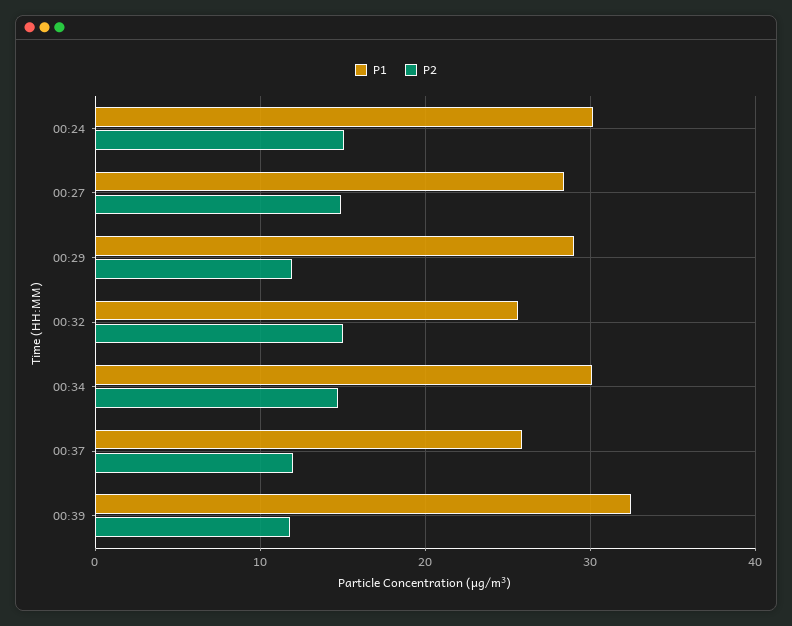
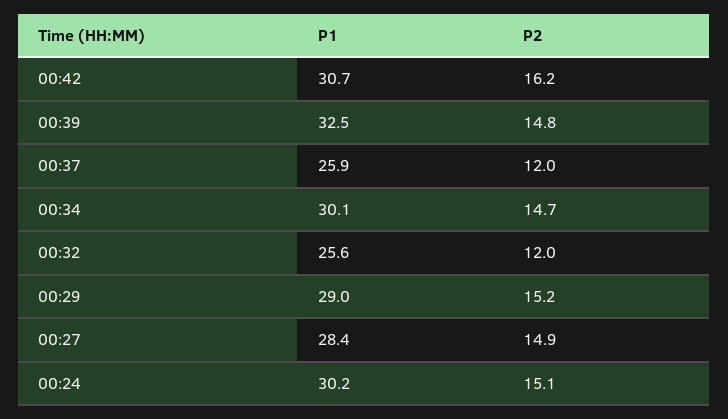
P2, 00:29: 12 -> 15.2
P2, 00:32: 15 -> 12
P2, 00:39: 12 -> 14.8
P1, 00:42: none -> 30.7
P2, 00:42: none -> 16.2

